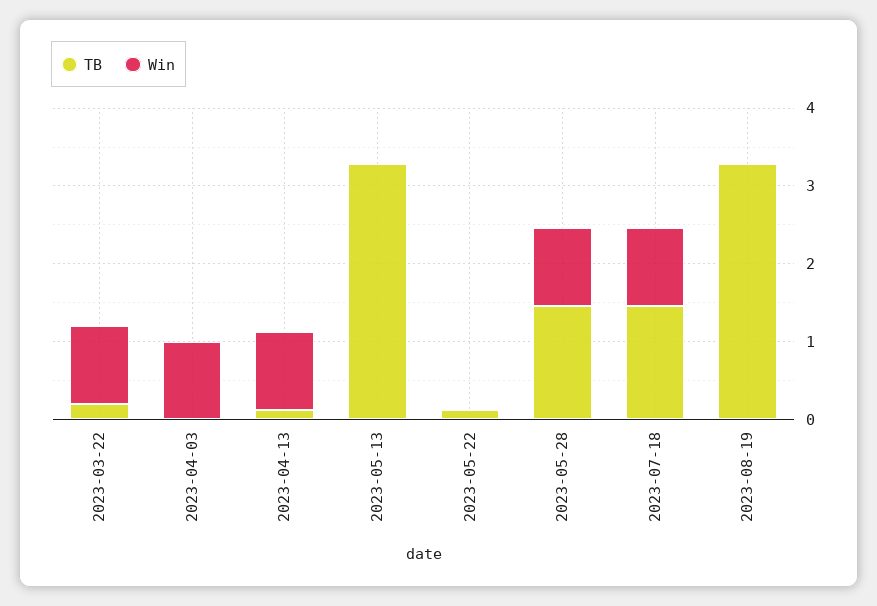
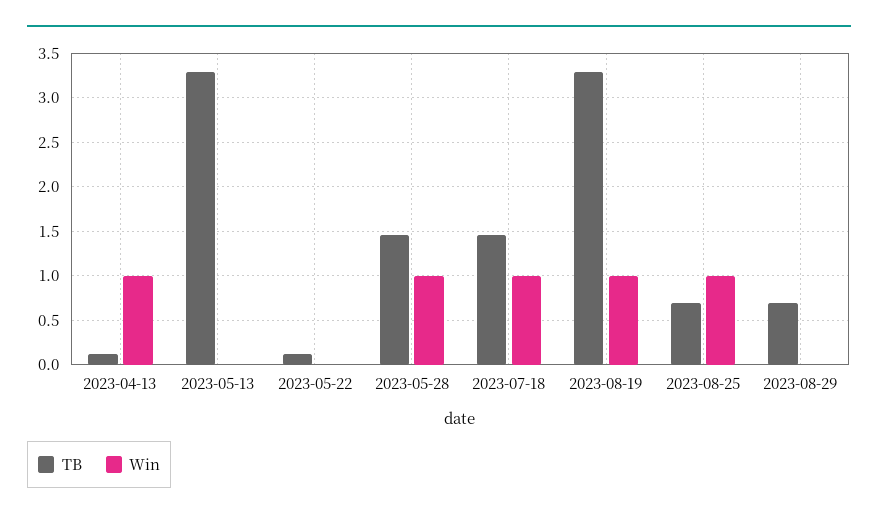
TB, 2023-03-22: 0.2 -> none
Win, 2023-03-22: 1 -> none
TB, 2023-04-03: 0 -> none
Win, 2023-04-03: 1 -> none
Win, 2023-08-19: 0 -> 1
TB, 2023-08-25: none -> 0.7
Win, 2023-08-25: none -> 1
TB, 2023-08-29: none -> 0.7
Win, 2023-08-29: none -> 0

